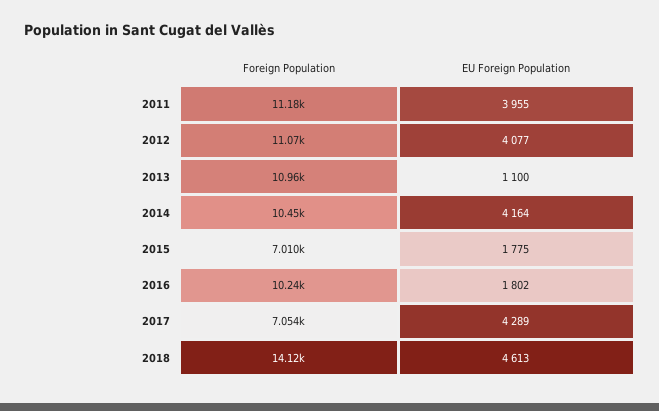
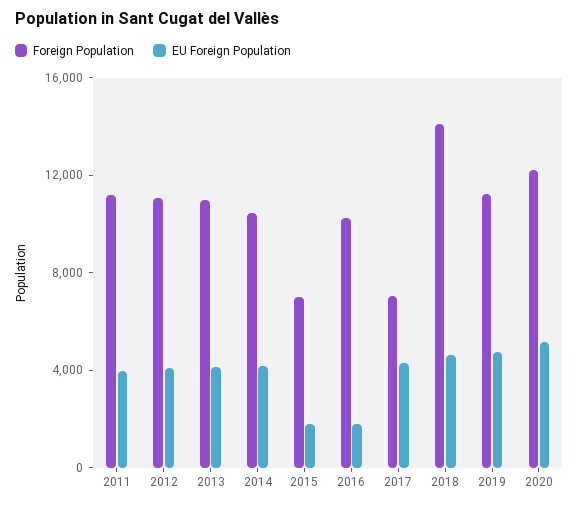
EU Foreign Population, 2013: 1100 -> 4000
Foreign Population, 2019: none -> 11000
EU Foreign Population, 2019: none -> 5000
Foreign Population, 2020: none -> 12000
EU Foreign Population, 2020: none -> 5000

